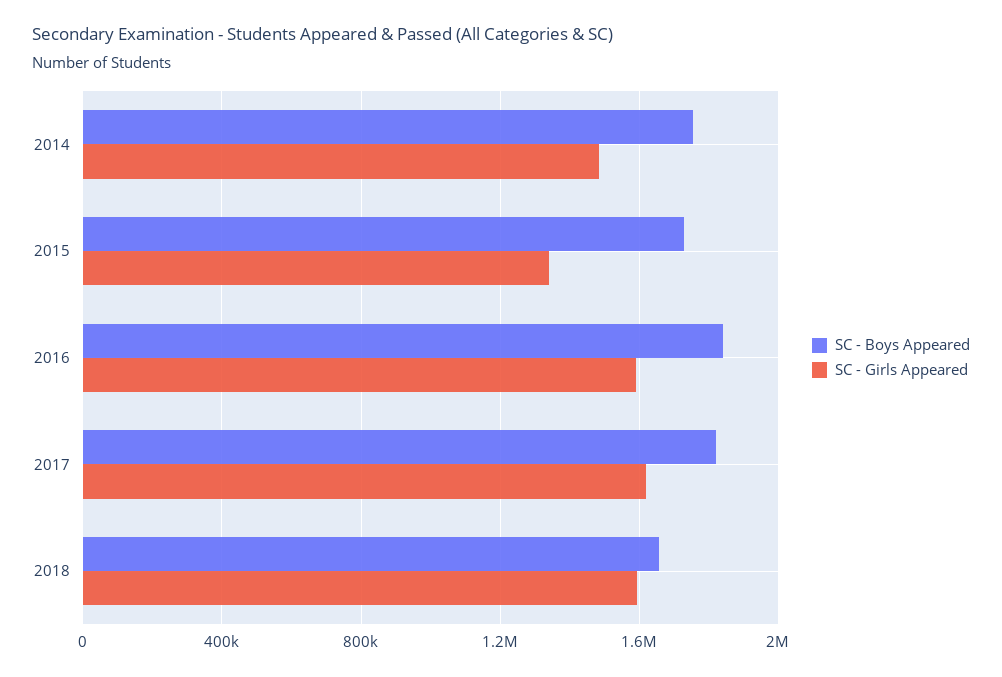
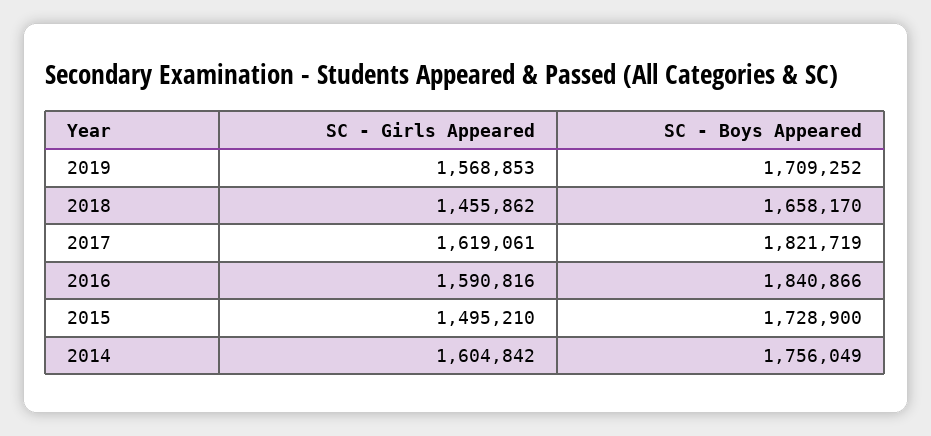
SC - Girls Appeared, 2014: 1500000 -> 1604842
SC - Girls Appeared, 2015: 1350000 -> 1495210
SC - Girls Appeared, 2018: 1600000 -> 1455862
SC - Girls Appeared, 2019: none -> 1568853
SC - Boys Appeared, 2019: none -> 1709252

